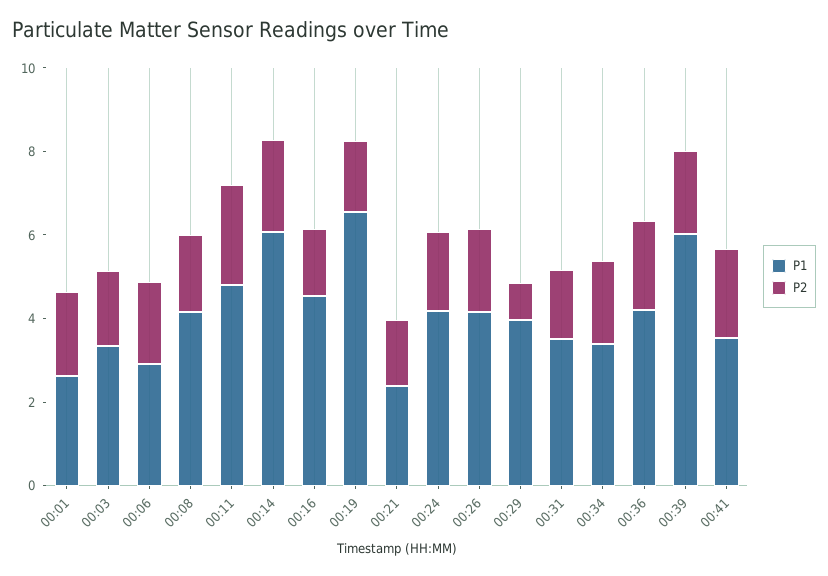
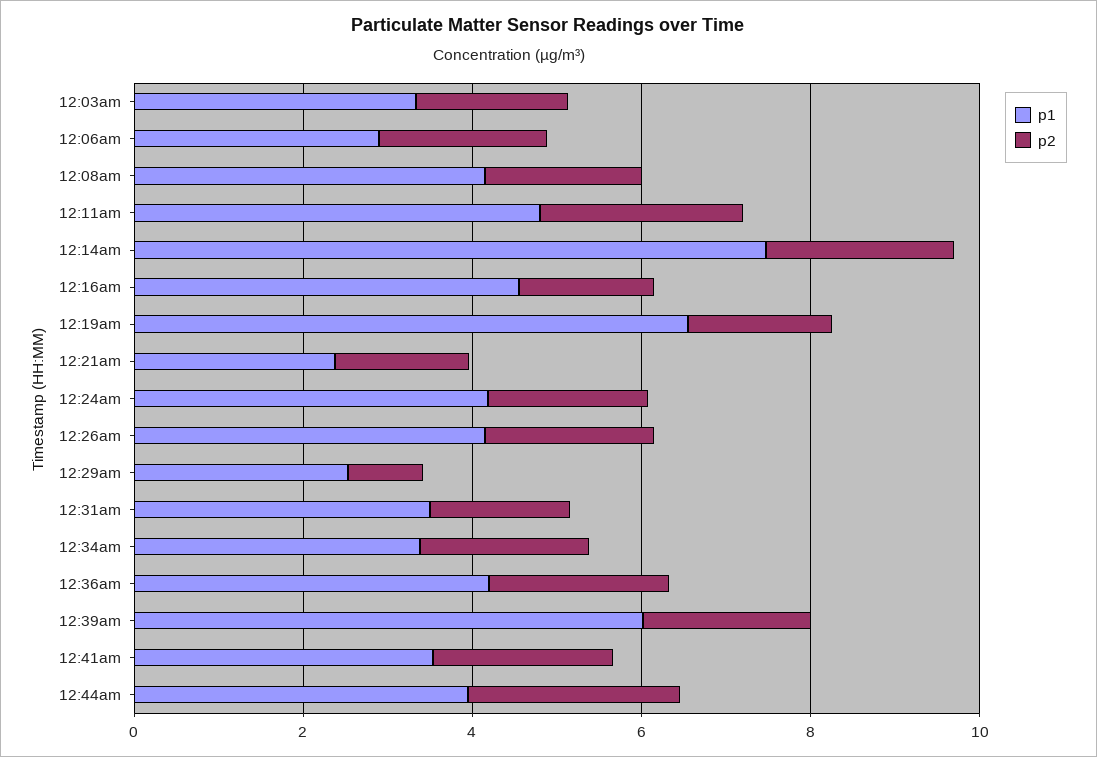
P1, 00:01: 2.5 -> none
P2, 00:01: 2 -> none
P1, 00:14: 6 -> 7.5
P1, 00:29: 4 -> 2.5
P1, 12:44am: none -> 4
P2, 12:44am: none -> 2.5

